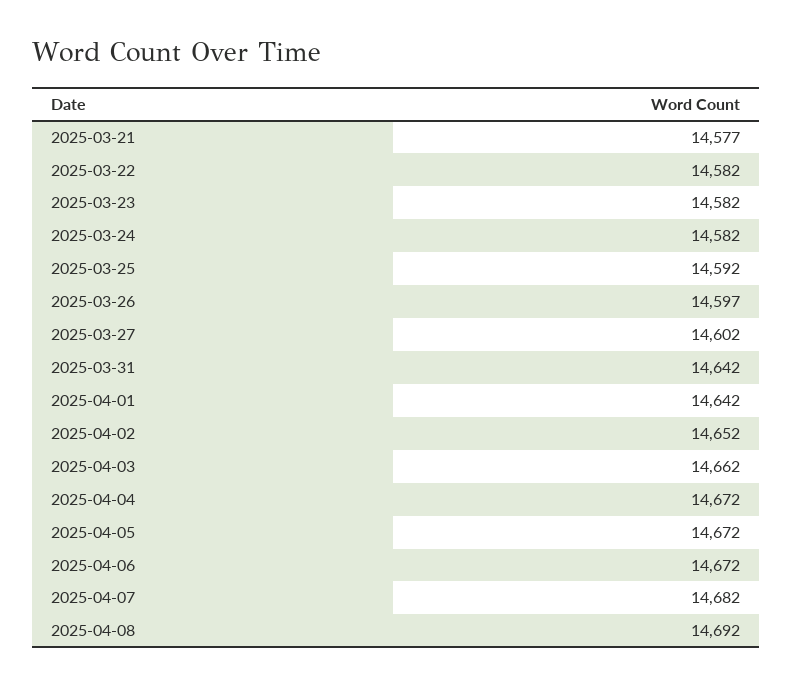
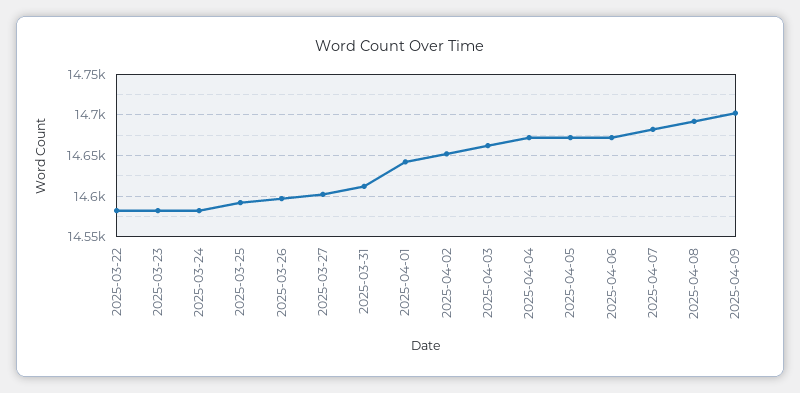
2025-03-21: 14577 -> none
2025-03-31: 14642 -> 14610
2025-04-09: none -> 14700

